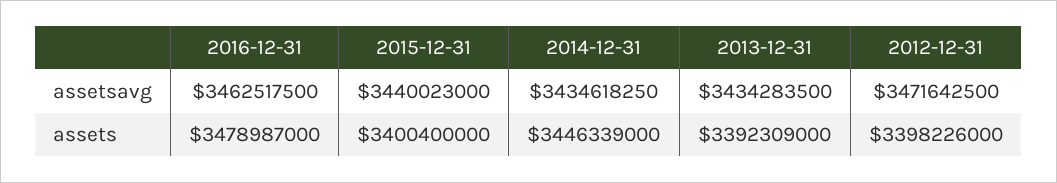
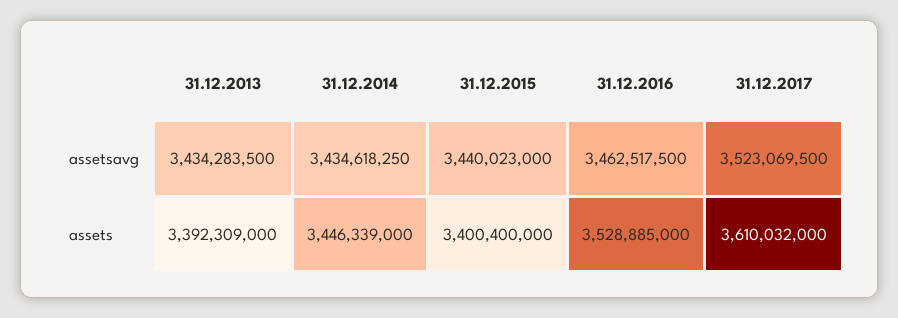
2012-12-31, assetsavg: 3471642500 -> none
2016-12-31, assets: 3478987000 -> 3528885000
2012-12-31, assets: 3398226000 -> none
31.12.2017, assetsavg: none -> 3523069500
31.12.2017, assets: none -> 3610032000

